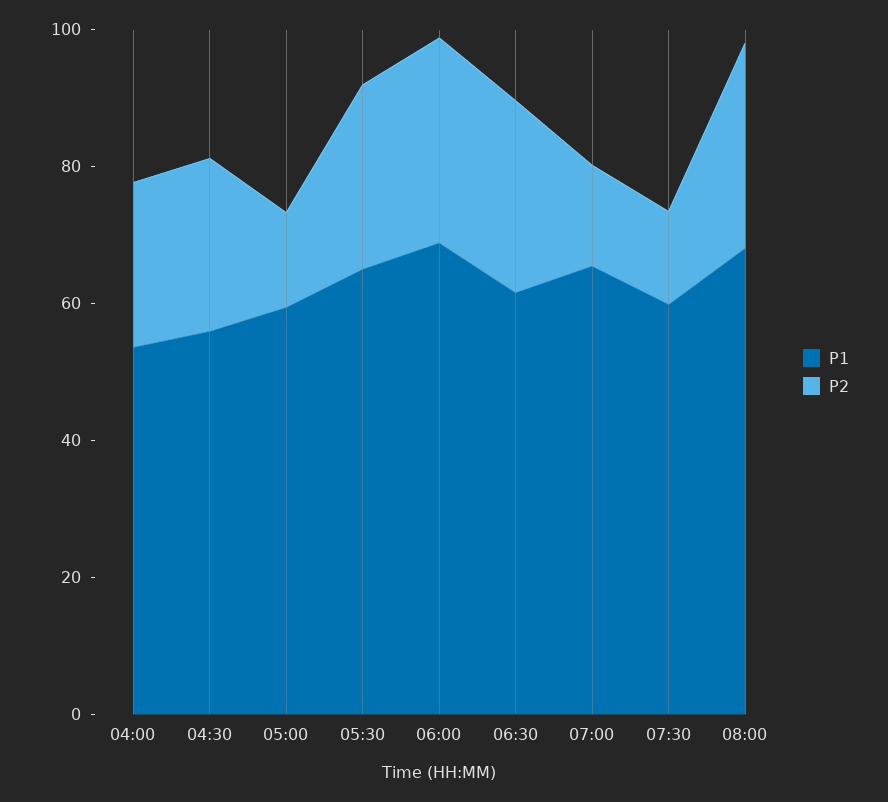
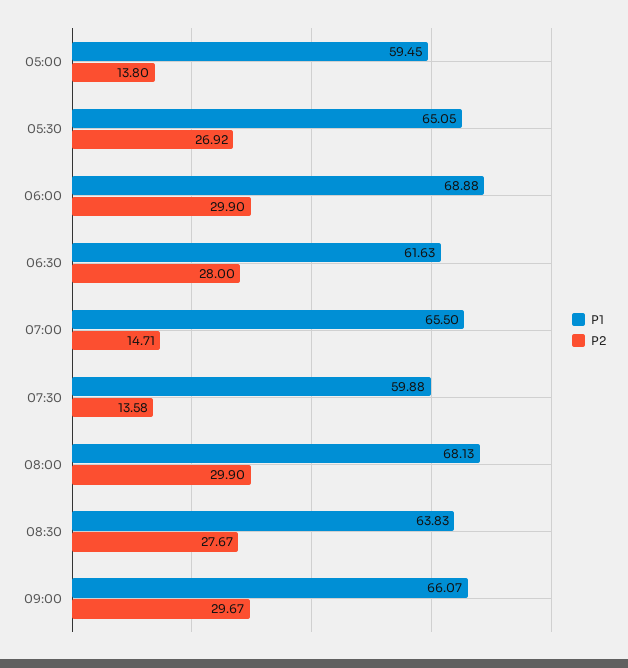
P1, 04:00: 55 -> none
P2, 04:00: 25 -> none
P1, 04:30: 55 -> none
P2, 04:30: 25 -> none
P1, 08:30: none -> 63.83
P2, 08:30: none -> 27.67
P1, 09:00: none -> 66.07
P2, 09:00: none -> 29.67

